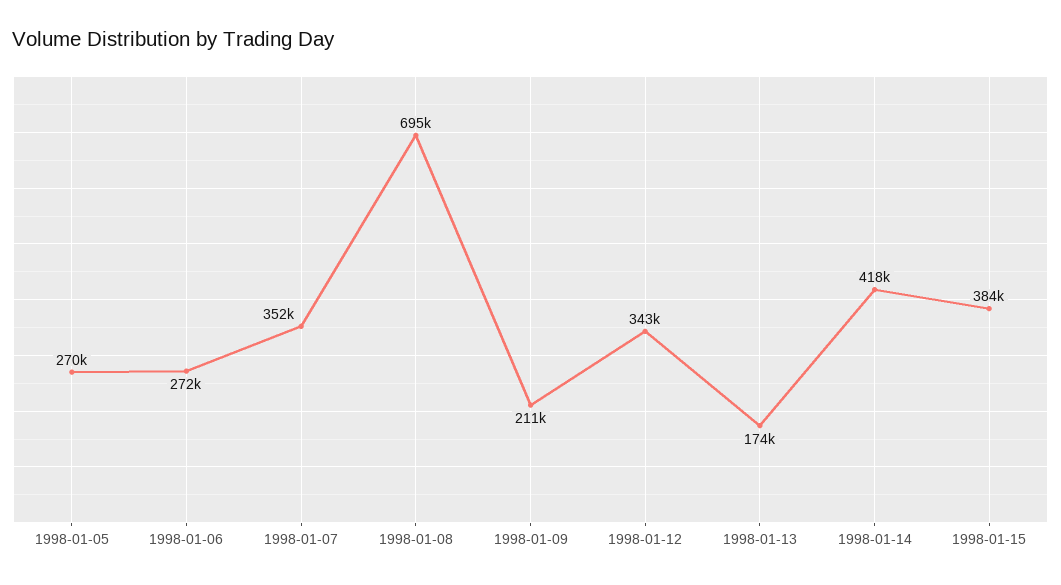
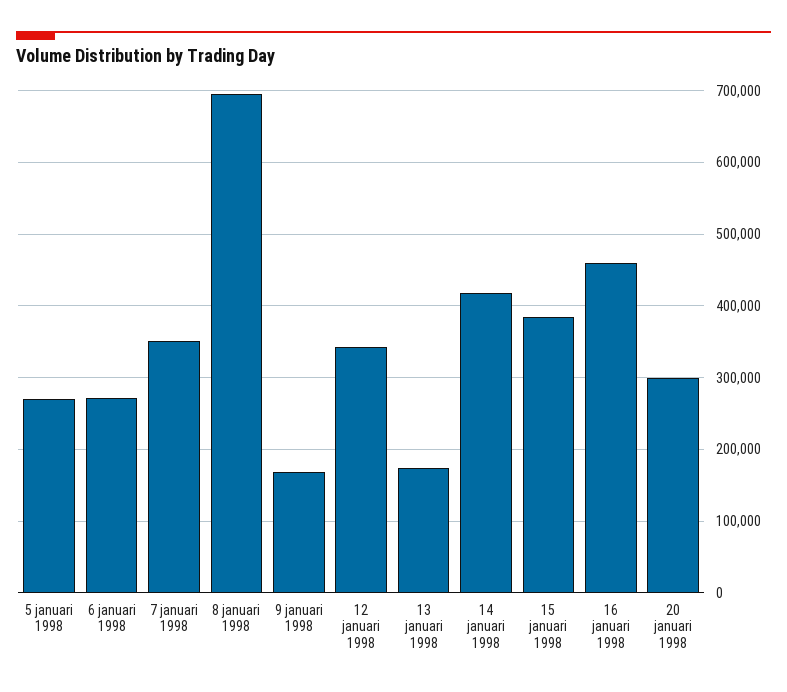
1998-01-09: 211000 -> 170000
16 januari 1998: none -> 460000
20 januari 1998: none -> 300000

